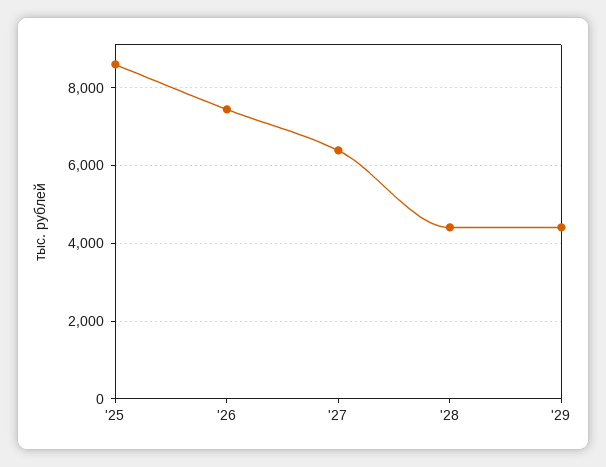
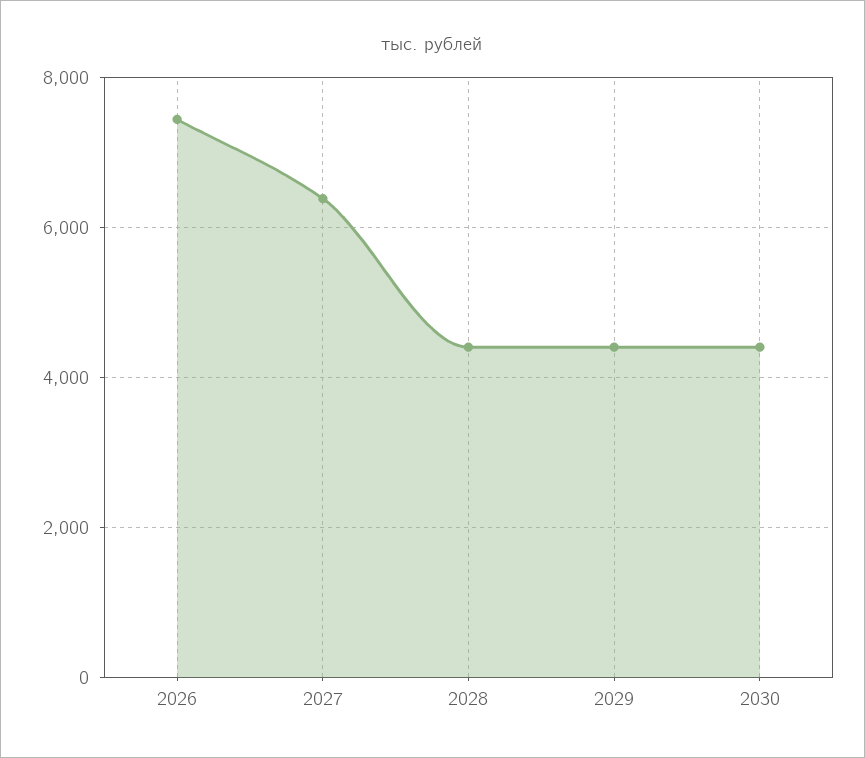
'25: 8600 -> none
2030: none -> 4400

